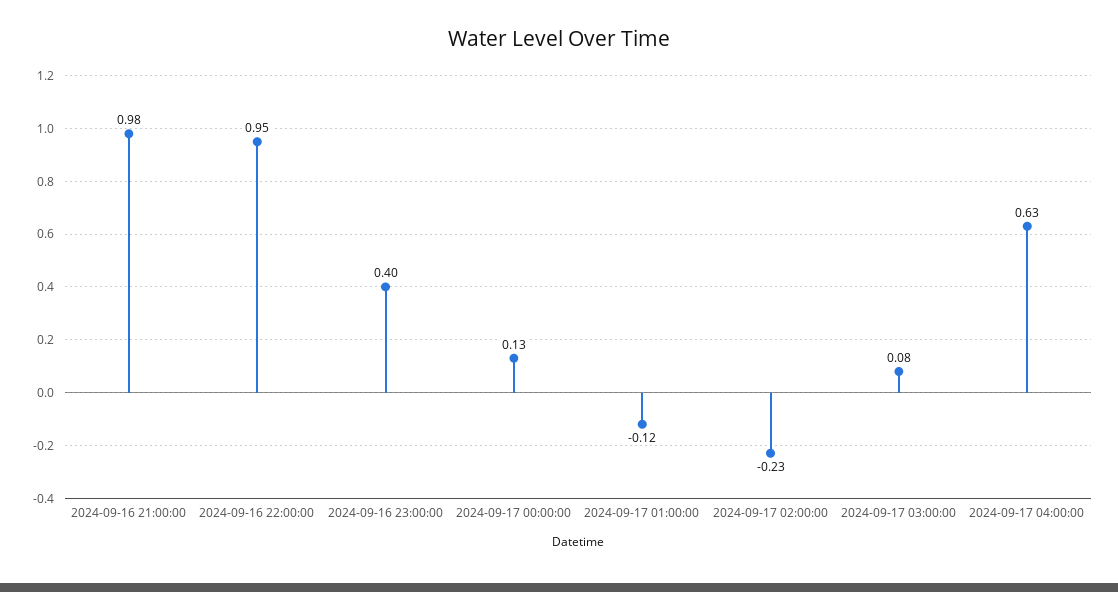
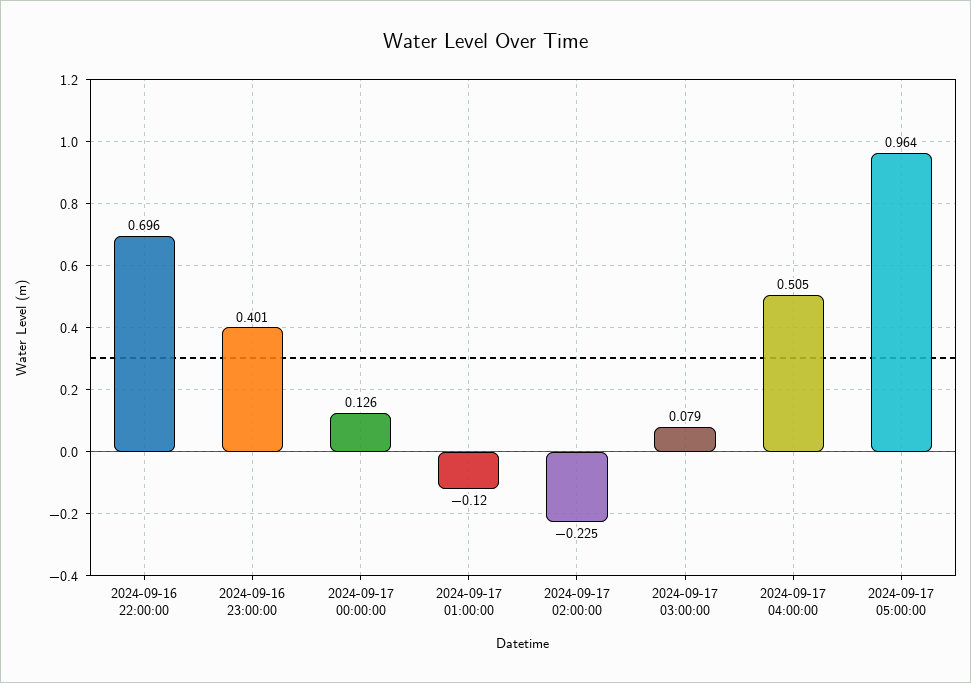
2024-09-16 21:00:00: 0.98 -> none
2024-09-16 22:00:00: 0.95 -> 0.696
2024-09-17 04:00:00: 0.63 -> 0.505
2024-09-17 05:00:00: none -> 0.964

